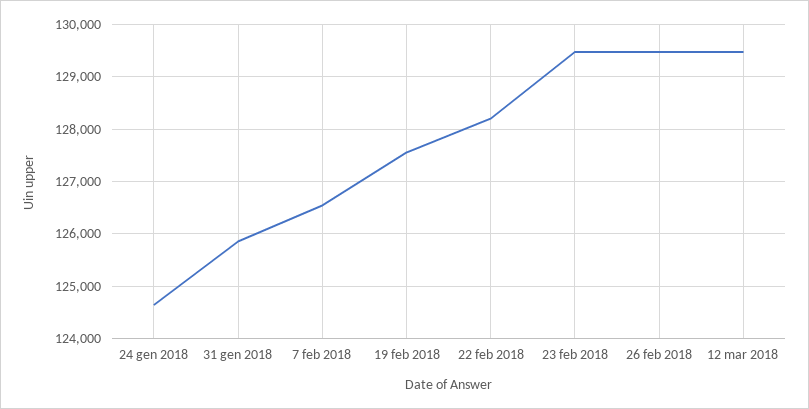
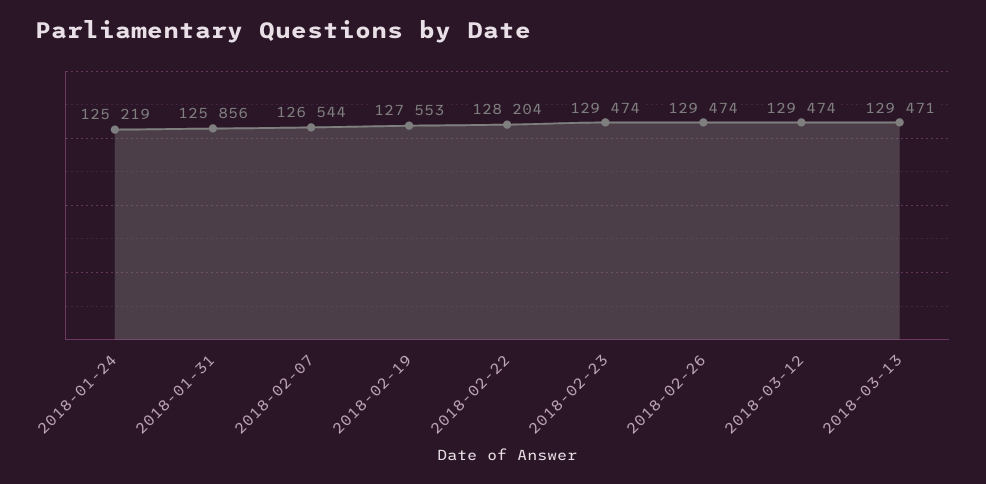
24 gen 2018: 124600 -> 125219
2018-03-13: none -> 129471

